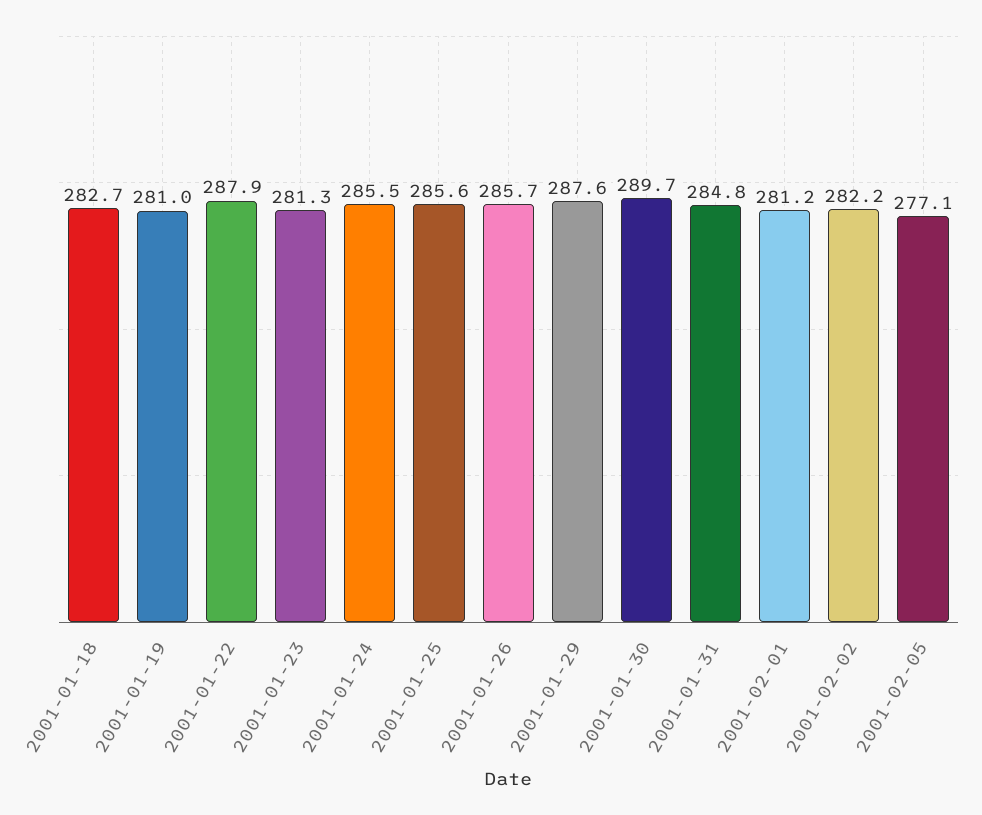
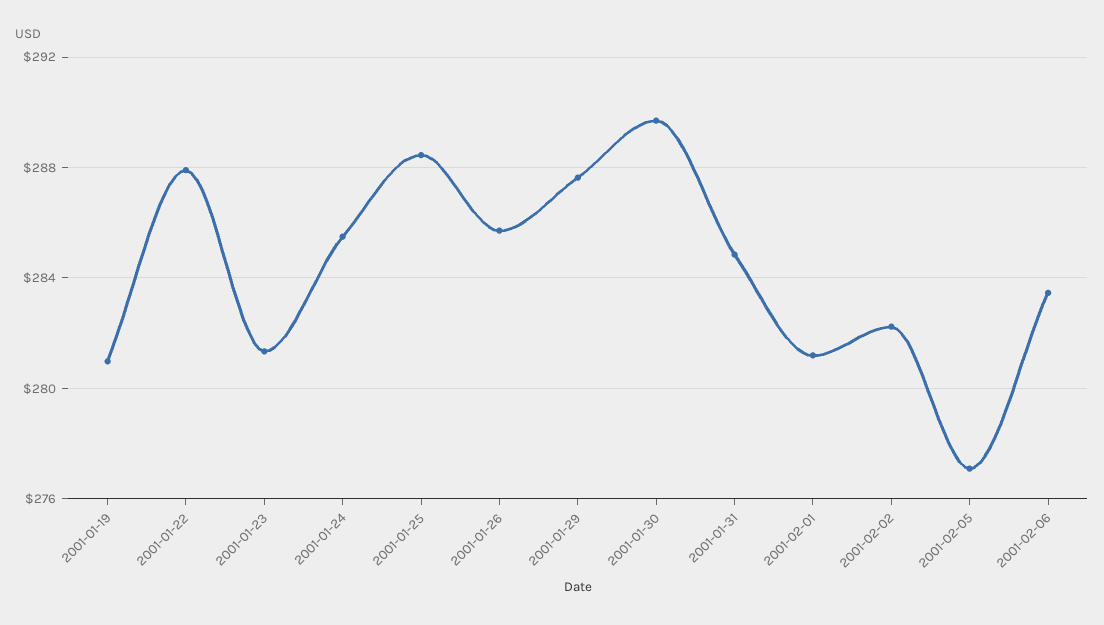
2001-01-18: 282.7 -> none
2001-01-25: 285.6 -> 288.5
2001-02-06: none -> 283.5

